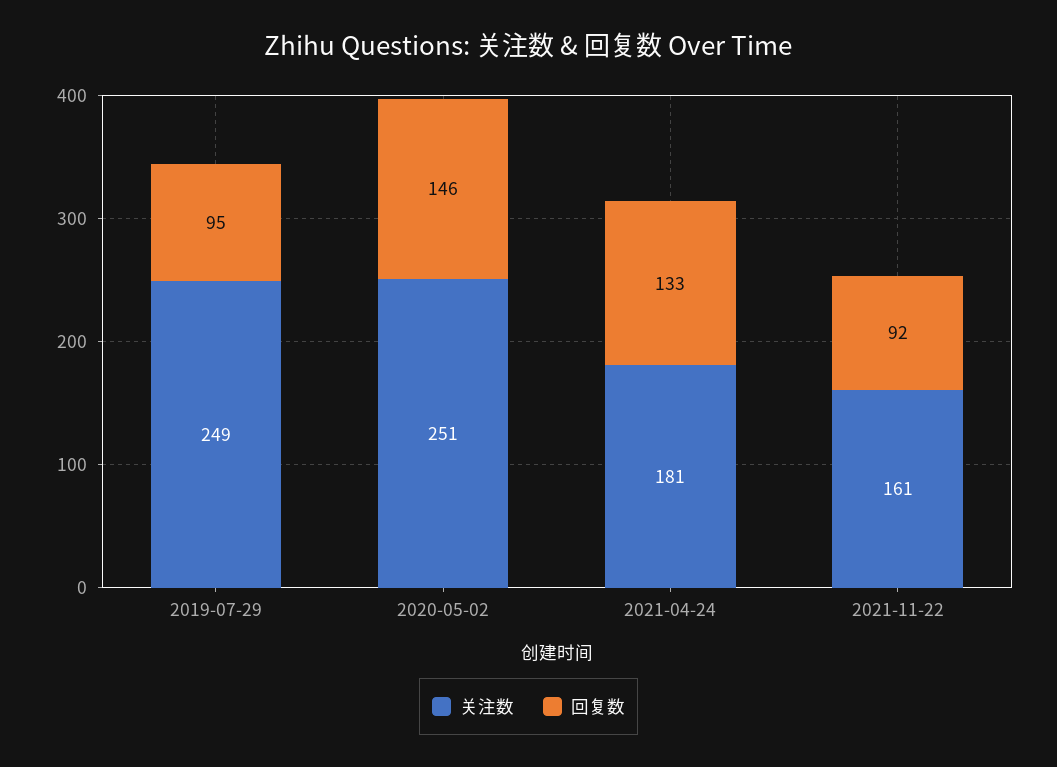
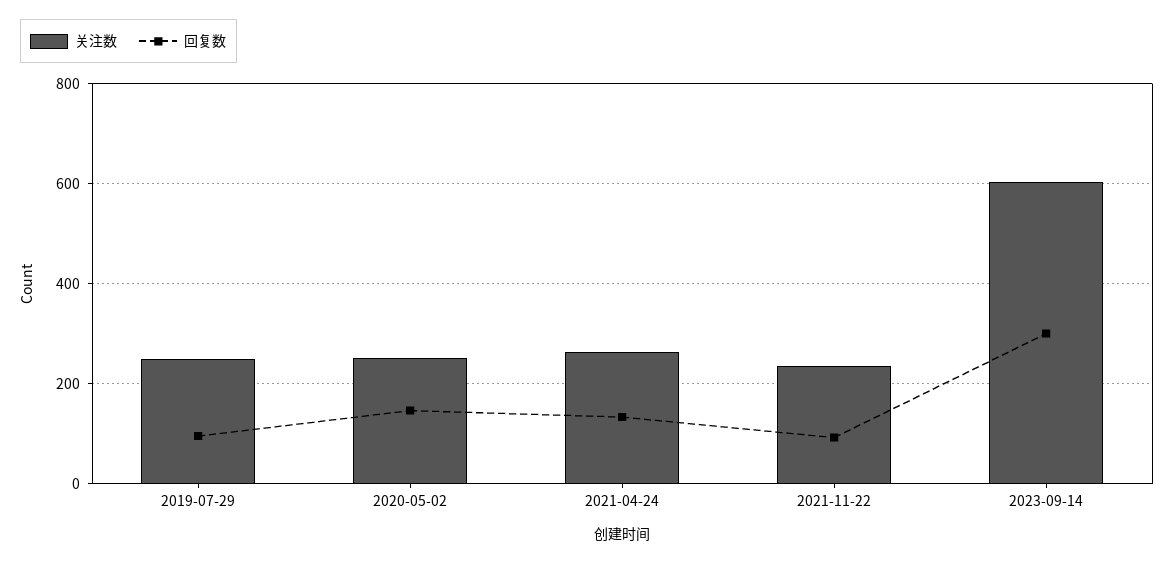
关注数, 2021-04-24: 181 -> 260
关注数, 2021-11-22: 161 -> 240
关注数, 2023-09-14: none -> 600
回复数, 2023-09-14: none -> 300

